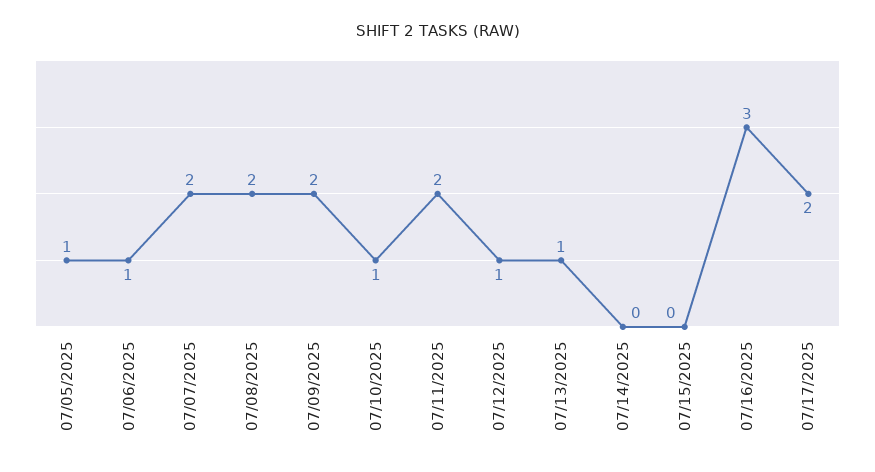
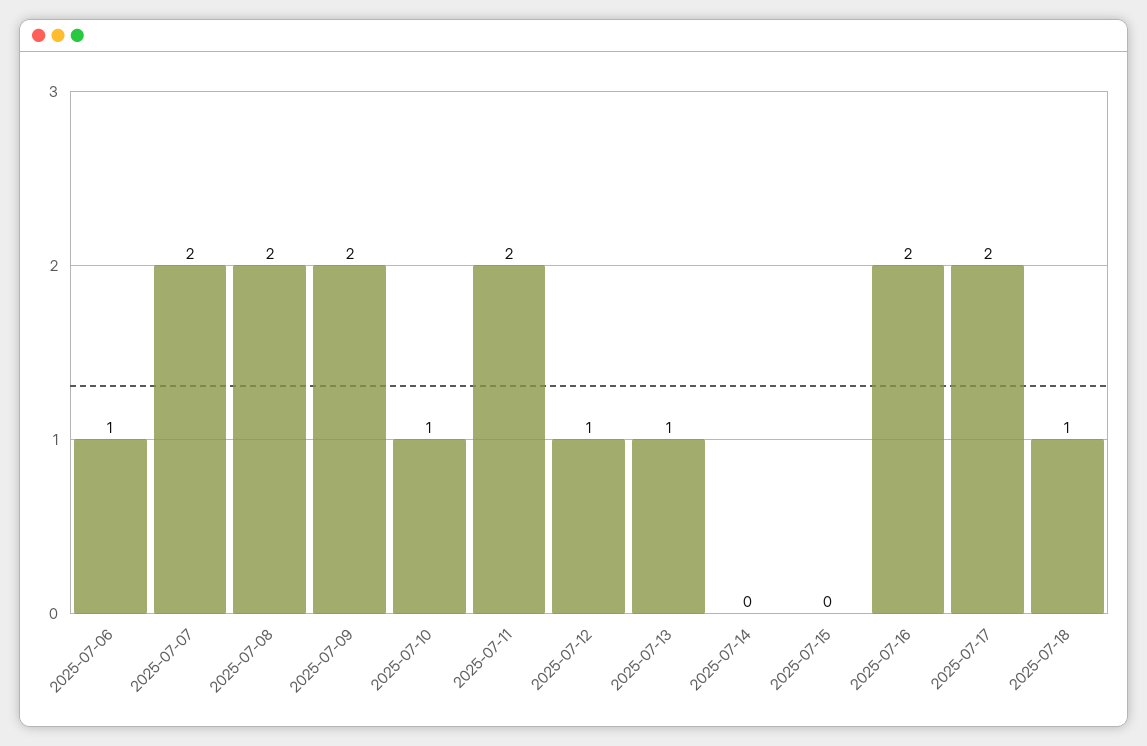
07/05/2025: 1 -> none
07/16/2025: 3 -> 2
2025-07-18: none -> 1

